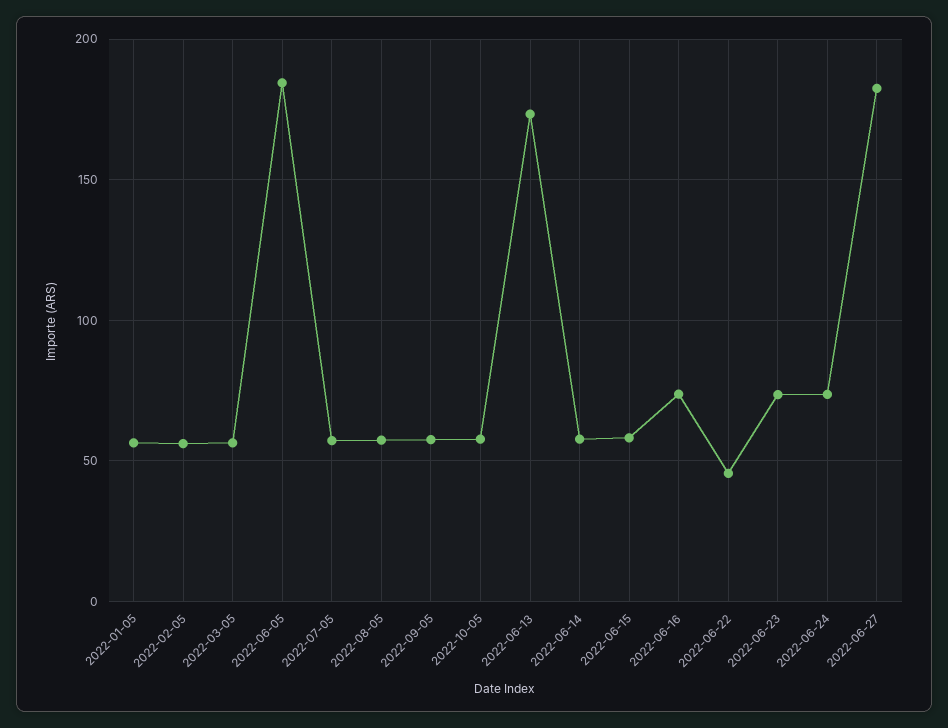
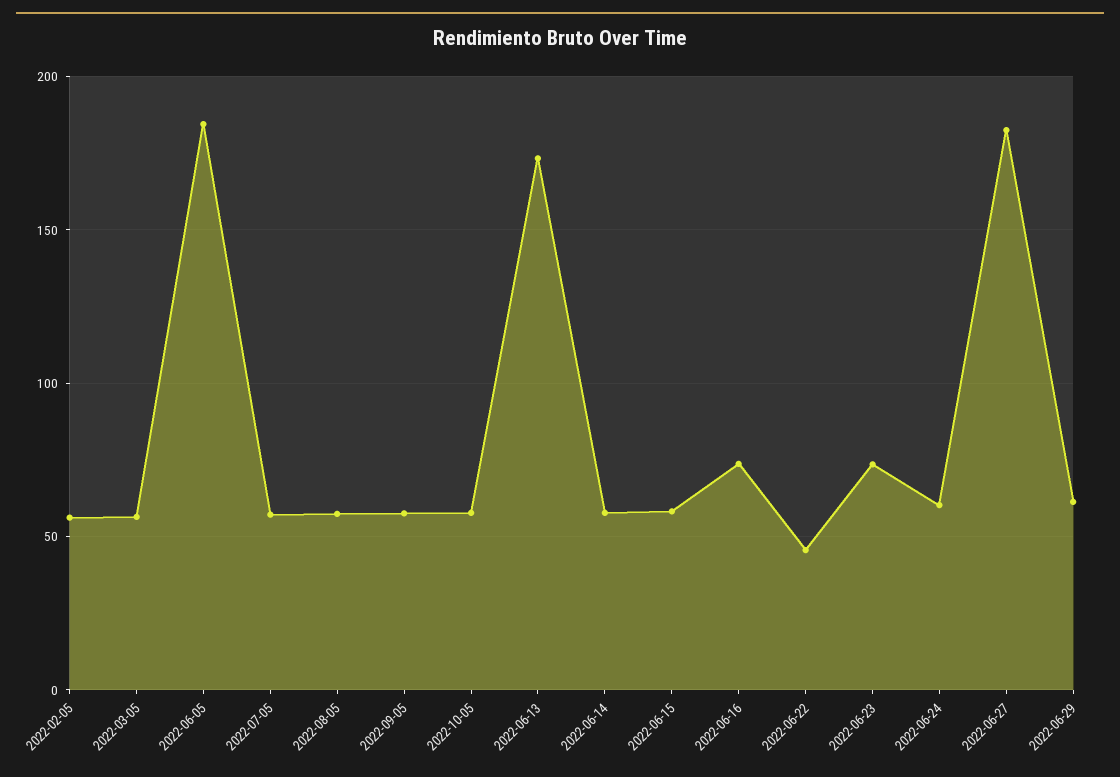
2022-01-05: 55 -> none
2022-06-24: 75 -> 60
2022-06-29: none -> 60

